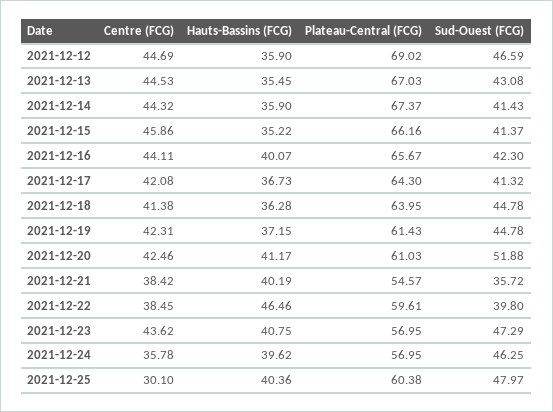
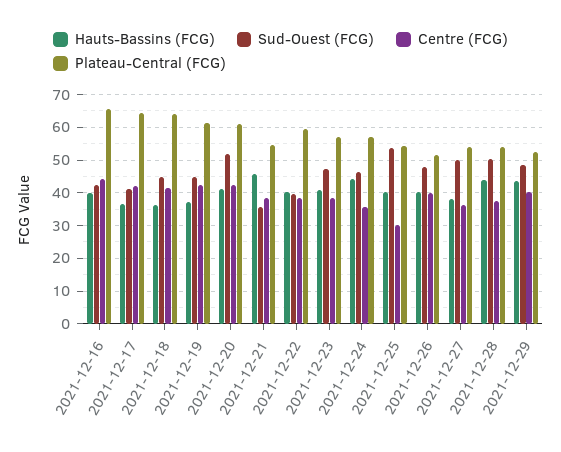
Centre (FCG), 2021-12-12: 44.69 -> none
Hauts-Bassins (FCG), 2021-12-12: 35.9 -> none
Plateau-Central (FCG), 2021-12-12: 69.02 -> none
Sud-Ouest (FCG), 2021-12-12: 46.59 -> none
Centre (FCG), 2021-12-13: 44.53 -> none
Hauts-Bassins (FCG), 2021-12-13: 35.45 -> none
Plateau-Central (FCG), 2021-12-13: 67.03 -> none
Sud-Ouest (FCG), 2021-12-13: 43.08 -> none
Centre (FCG), 2021-12-14: 44.32 -> none
Hauts-Bassins (FCG), 2021-12-14: 35.9 -> none
Plateau-Central (FCG), 2021-12-14: 67.37 -> none
Sud-Ouest (FCG), 2021-12-14: 41.43 -> none
Centre (FCG), 2021-12-15: 45.86 -> none
Hauts-Bassins (FCG), 2021-12-15: 35.22 -> none
Plateau-Central (FCG), 2021-12-15: 66.16 -> none
Sud-Ouest (FCG), 2021-12-15: 41.37 -> none
Hauts-Bassins (FCG), 2021-12-21: 40.19 -> 46
Hauts-Bassins (FCG), 2021-12-22: 46.46 -> 40
Centre (FCG), 2021-12-23: 43.62 -> 38
Hauts-Bassins (FCG), 2021-12-24: 39.62 -> 44
Plateau-Central (FCG), 2021-12-25: 60.38 -> 54
Sud-Ouest (FCG), 2021-12-25: 47.97 -> 54
Hauts-Bassins (FCG), 2021-12-26: none -> 40
Sud-Ouest (FCG), 2021-12-26: none -> 48
Centre (FCG), 2021-12-26: none -> 40
Plateau-Central (FCG), 2021-12-26: none -> 52
Hauts-Bassins (FCG), 2021-12-27: none -> 38
Sud-Ouest (FCG), 2021-12-27: none -> 50
Centre (FCG), 2021-12-27: none -> 36
Plateau-Central (FCG), 2021-12-27: none -> 54
Hauts-Bassins (FCG), 2021-12-28: none -> 44
Sud-Ouest (FCG), 2021-12-28: none -> 50
Centre (FCG), 2021-12-28: none -> 38
Plateau-Central (FCG), 2021-12-28: none -> 54
Hauts-Bassins (FCG), 2021-12-29: none -> 44
Sud-Ouest (FCG), 2021-12-29: none -> 48
Centre (FCG), 2021-12-29: none -> 40
Plateau-Central (FCG), 2021-12-29: none -> 52

